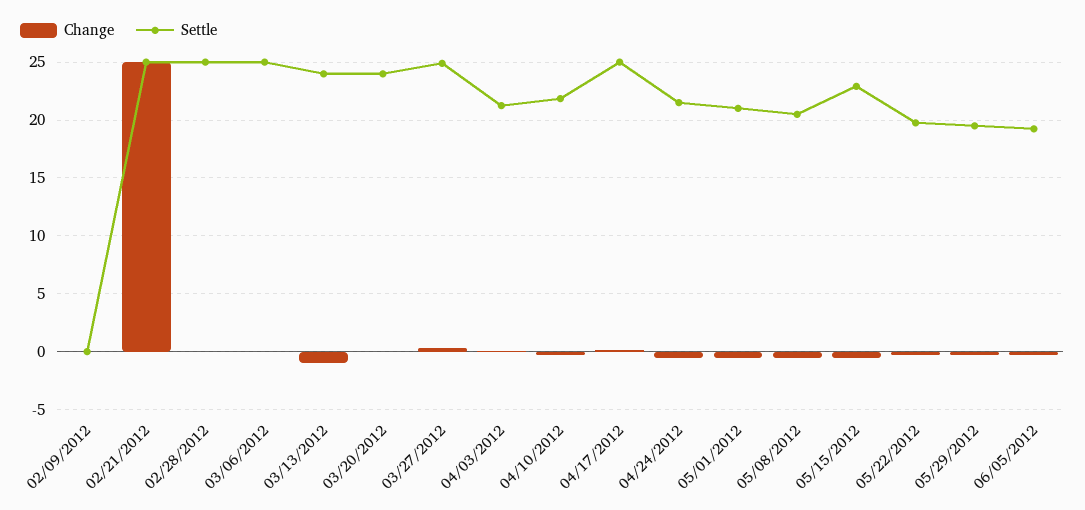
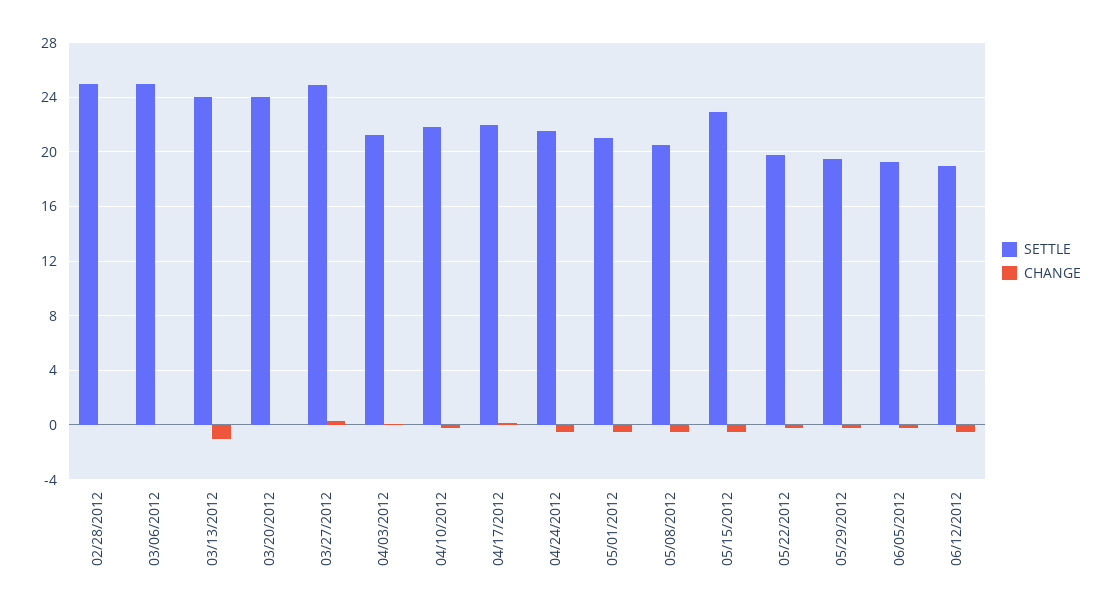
Change, 02/09/2012: 0 -> none
Settle, 02/09/2012: 0 -> none
Change, 02/21/2012: 25 -> none
Settle, 02/21/2012: 25 -> none
Settle, 04/17/2012: 25 -> 22
Settle, 06/12/2012: none -> 19
Change, 06/12/2012: none -> -0.5

